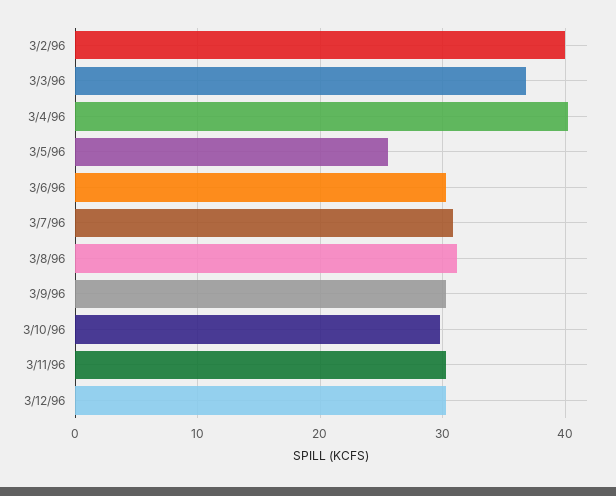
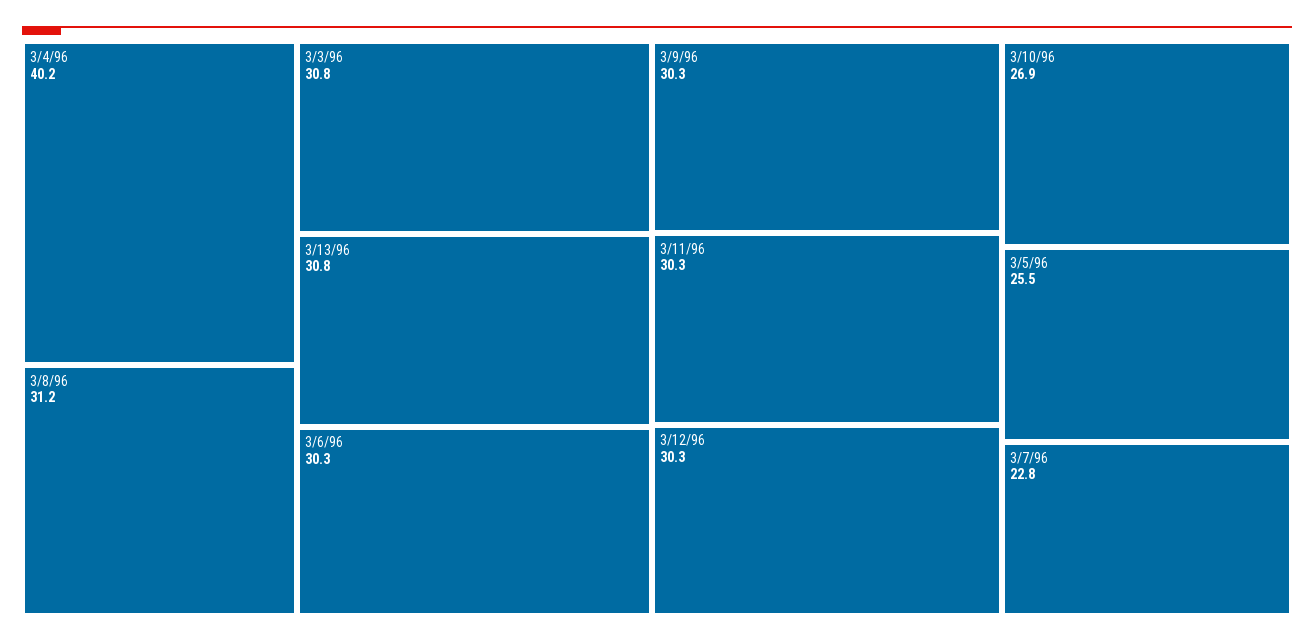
3/2/96: 40 -> none
3/3/96: 37 -> 30.8
3/7/96: 31 -> 22.8
3/10/96: 30 -> 26.9
3/13/96: none -> 30.8

